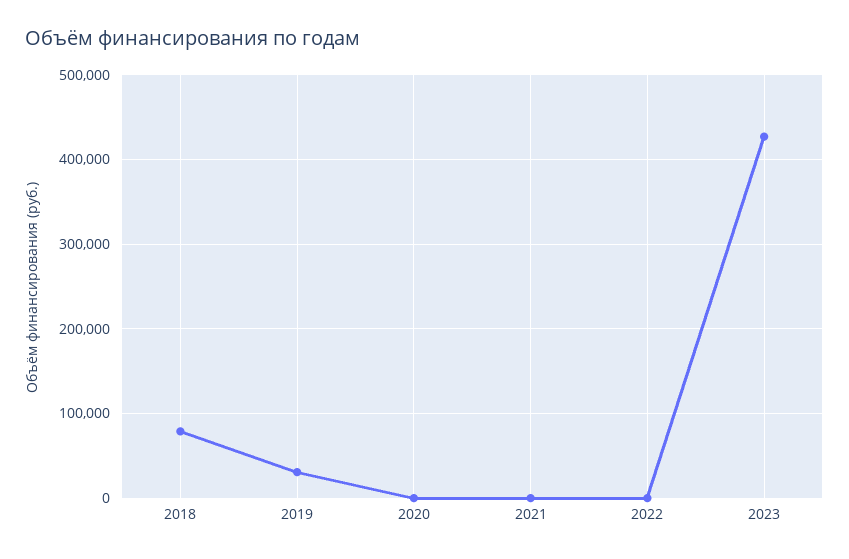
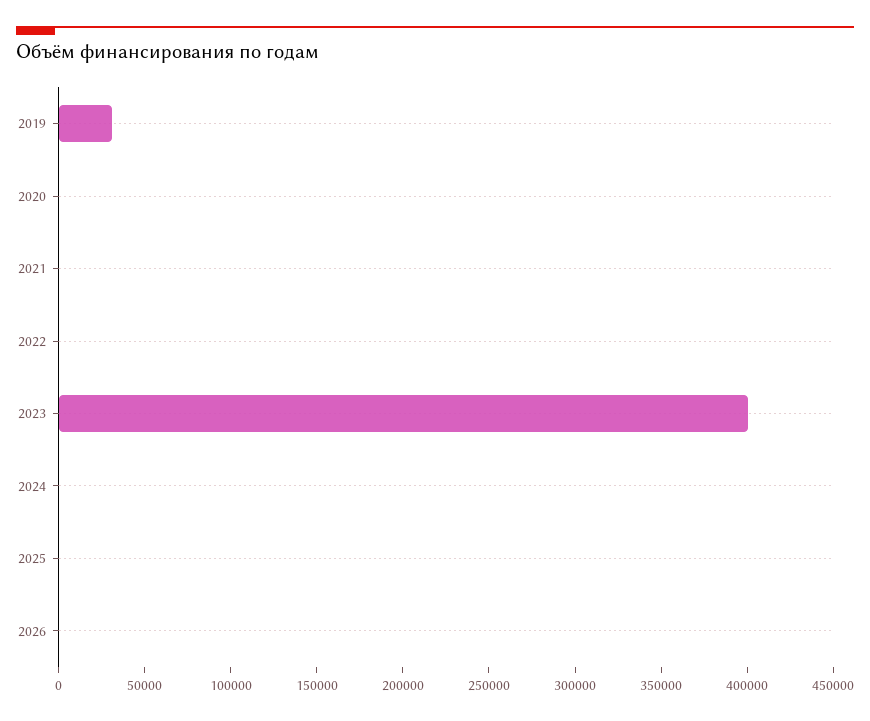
2018: 80000 -> none
2023: 430000 -> 400000
2024: none -> 0
2025: none -> 0
2026: none -> 0

